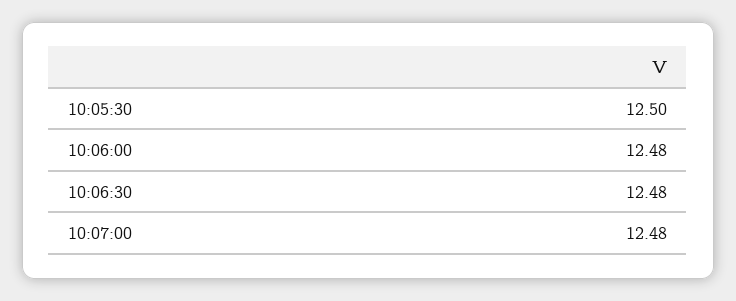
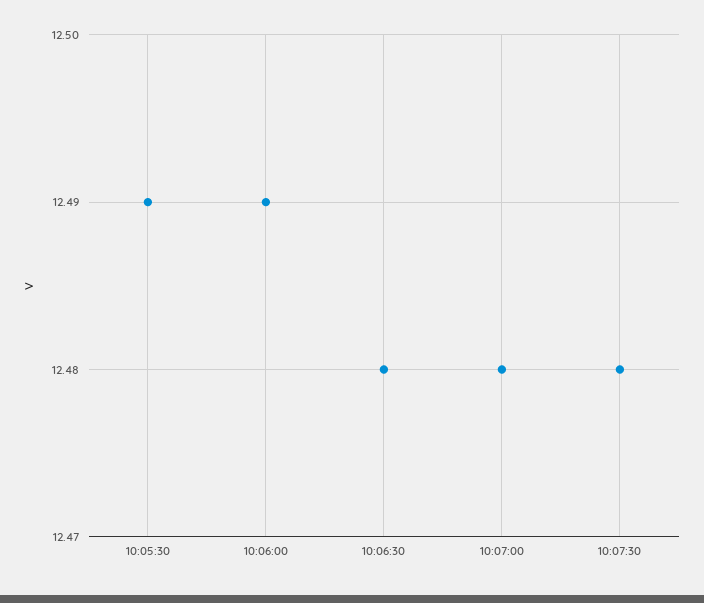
10:05:30: 12.5 -> 12.49
10:06:00: 12.48 -> 12.49
10:07:30: none -> 12.48

